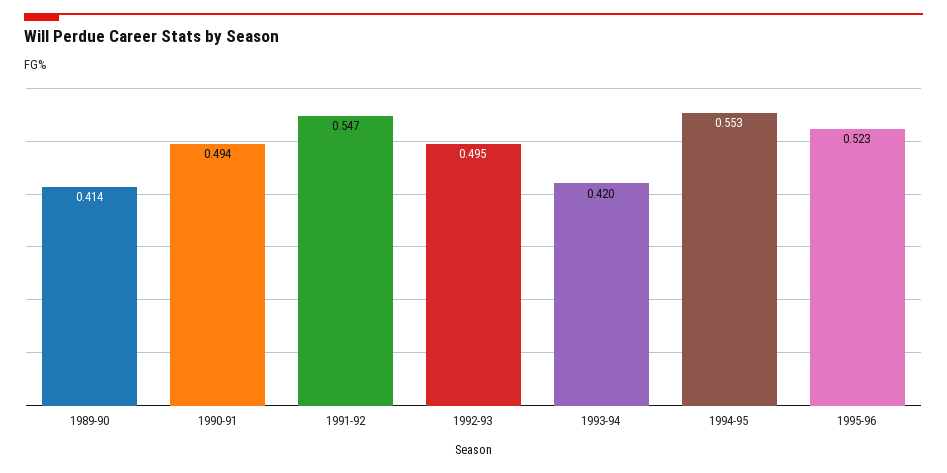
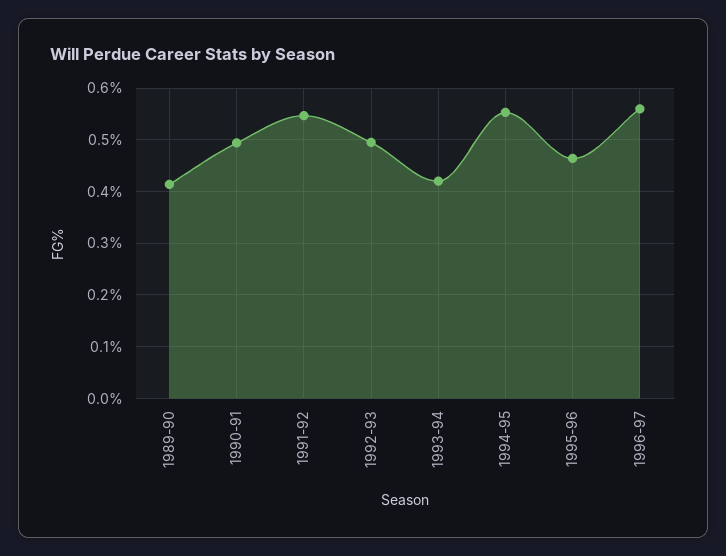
1995-96: 0.523 -> 0.46
1996-97: none -> 0.56

